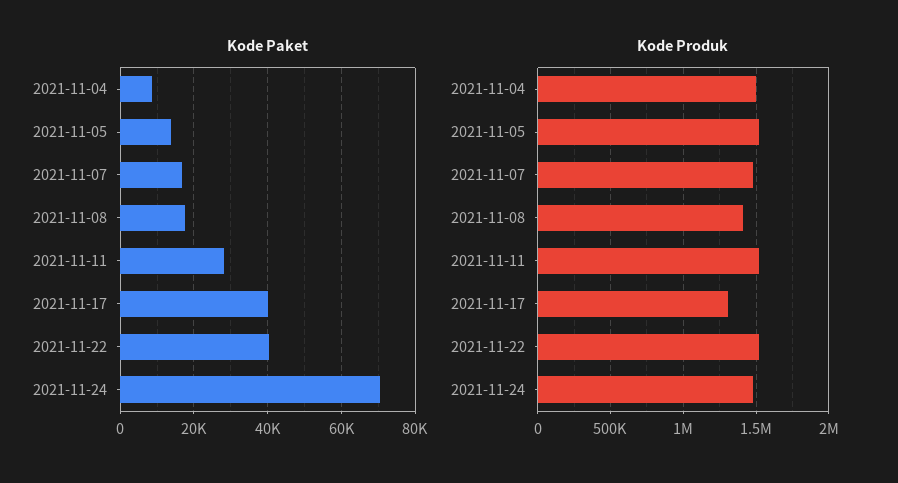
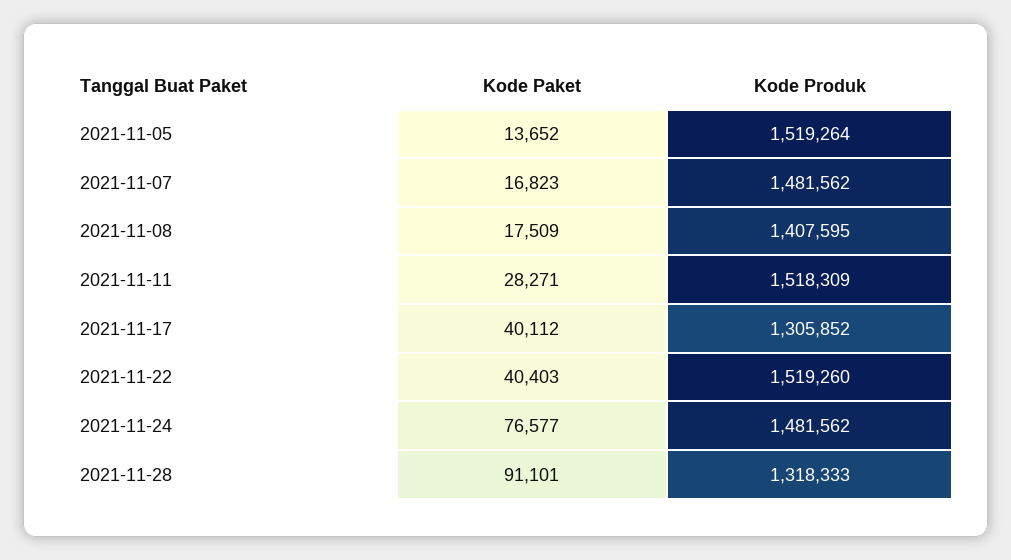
Kode Paket, 2021-11-04: 8000 -> none
Kode Paket, 2021-11-24: 70000 -> 76577
Kode Produk, 2021-11-04: 1500000 -> none
Kode Paket, 2021-11-28: none -> 91101
Kode Produk, 2021-11-28: none -> 1318333

